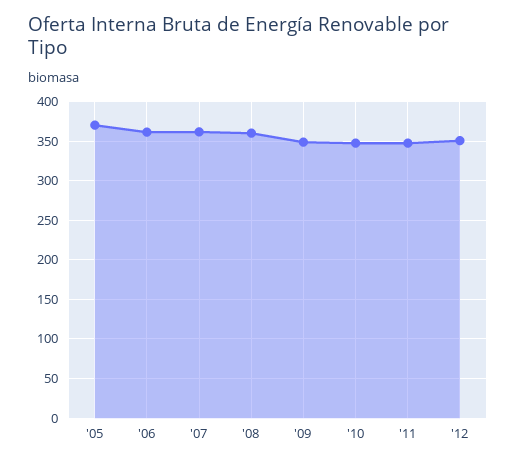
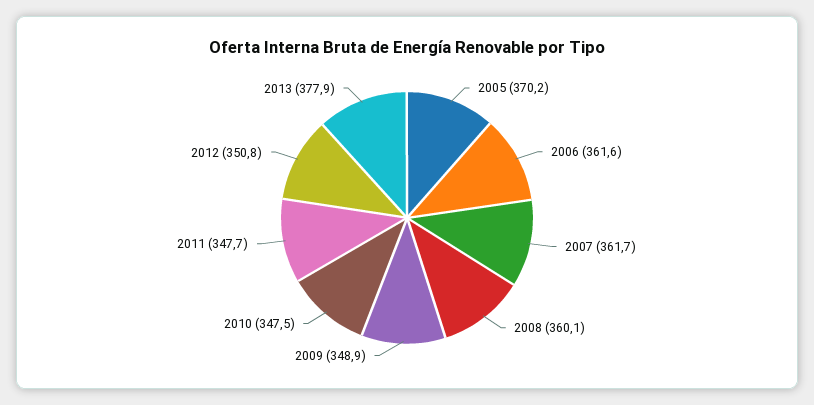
2013: none -> 377.9

